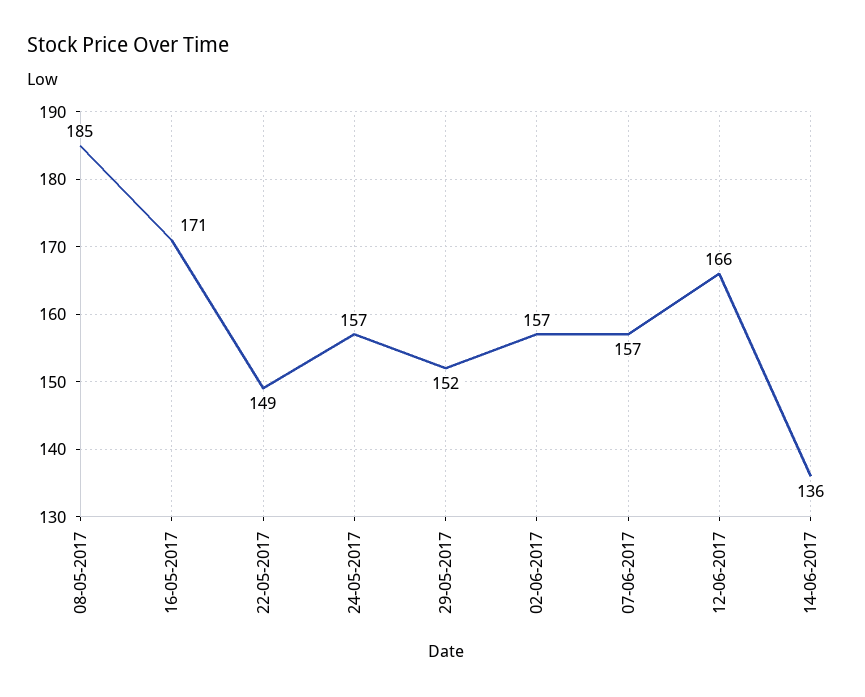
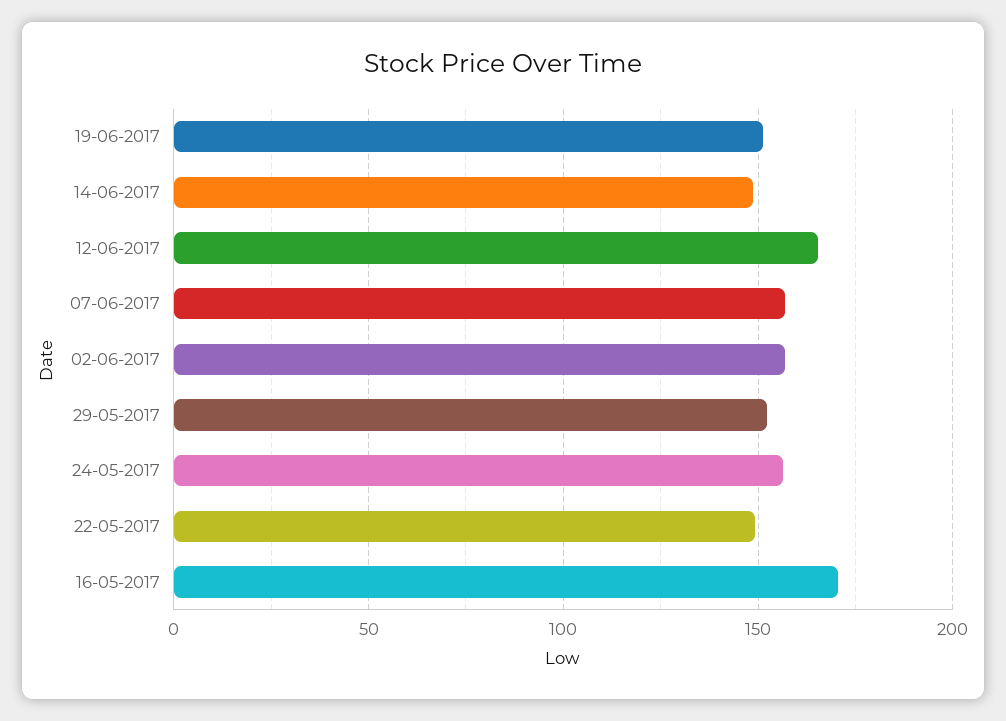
08-05-2017: 185 -> none
14-06-2017: 136 -> 150
19-06-2017: none -> 150

